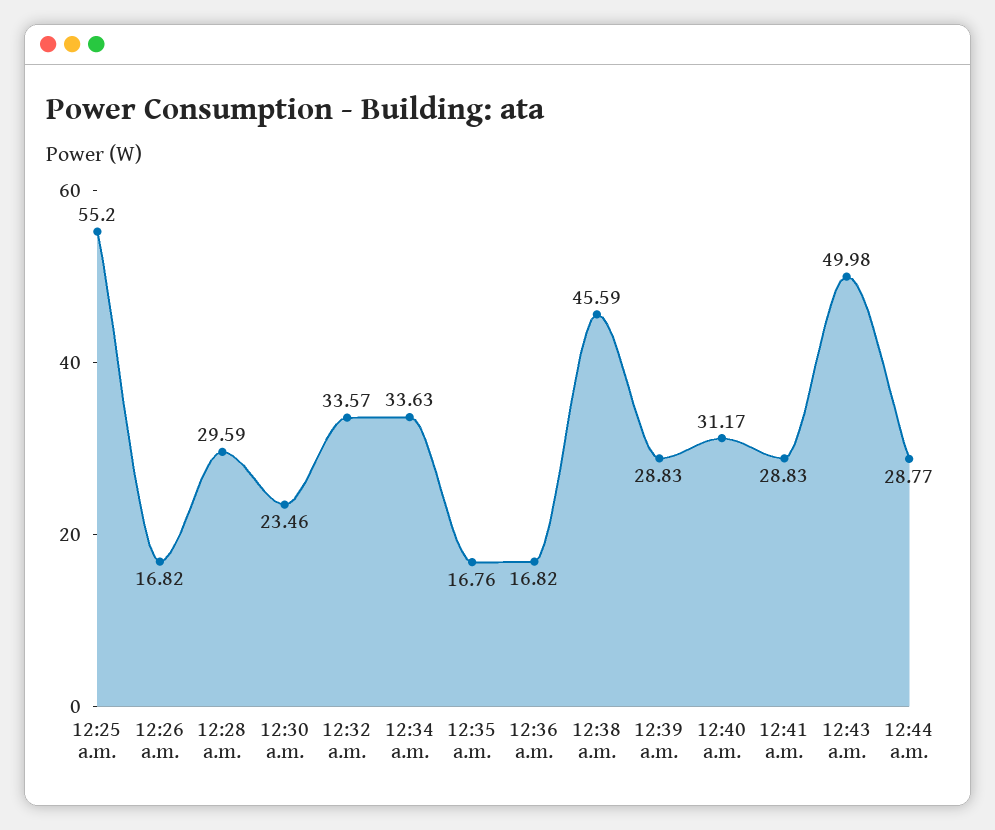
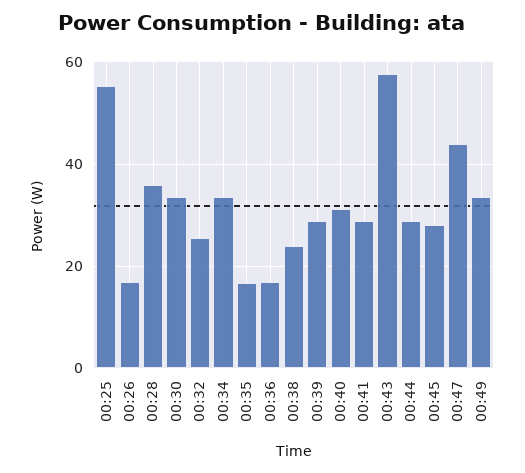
12:28 a.m.: 29.59 -> 36
12:30 a.m.: 23.46 -> 34
12:32 a.m.: 33.57 -> 26
12:38 a.m.: 45.59 -> 24
12:43 a.m.: 49.98 -> 58
00:45: none -> 28
00:47: none -> 44
00:49: none -> 34

